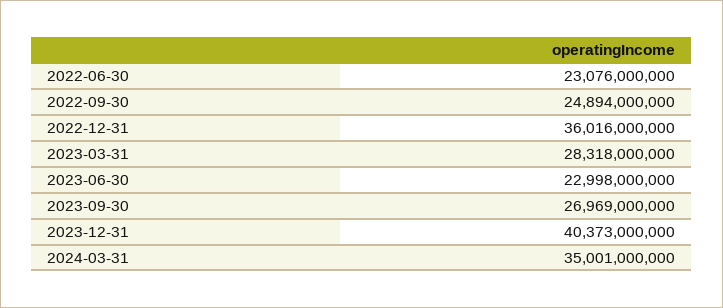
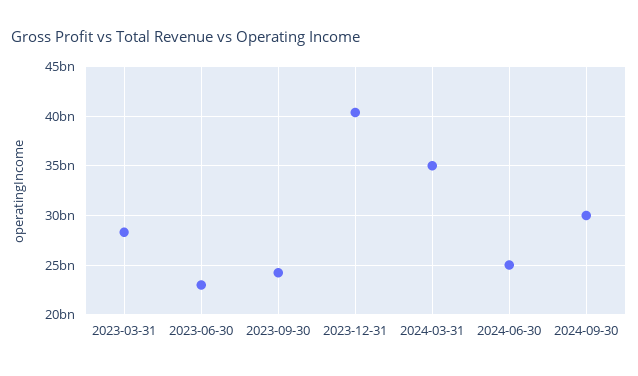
2022-06-30: 23076000000 -> none
2022-09-30: 24894000000 -> none
2022-12-31: 36016000000 -> none
2023-09-30: 26969000000 -> 24000000000
2024-06-30: none -> 25000000000
2024-09-30: none -> 30000000000

